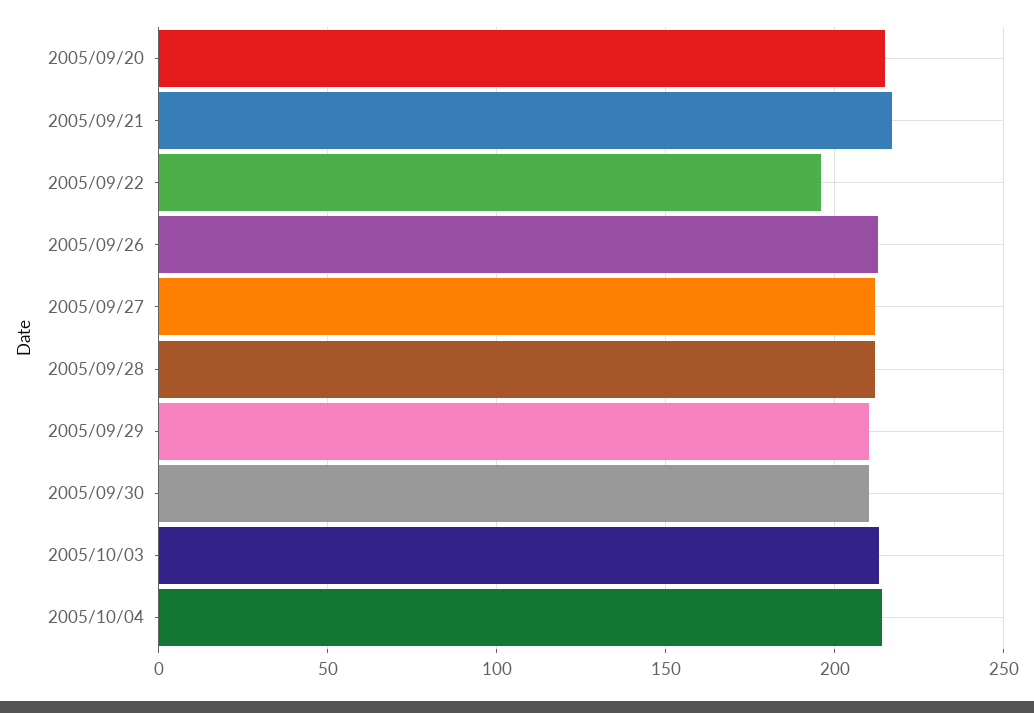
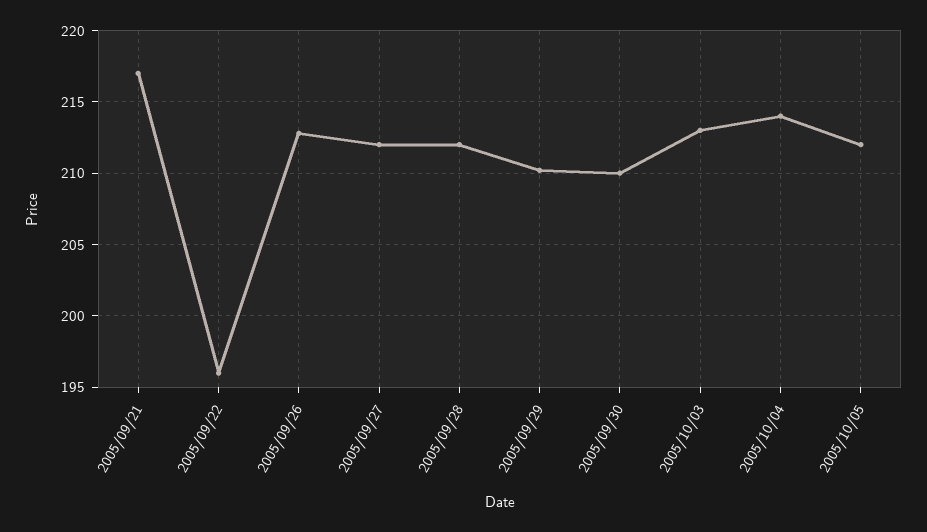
2005/09/20: 215 -> none
2005/10/05: none -> 212

